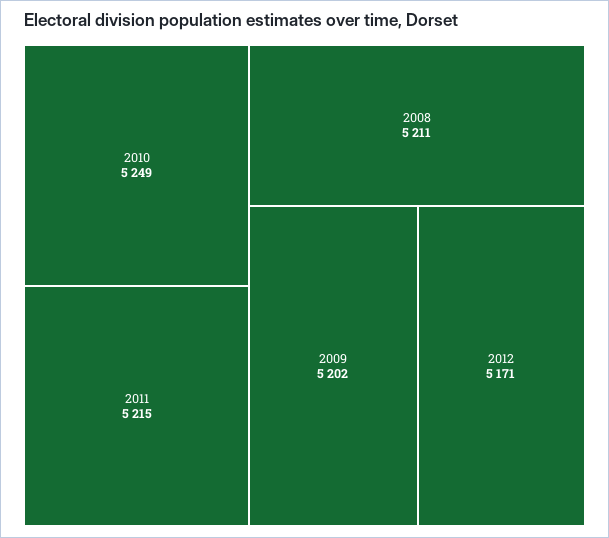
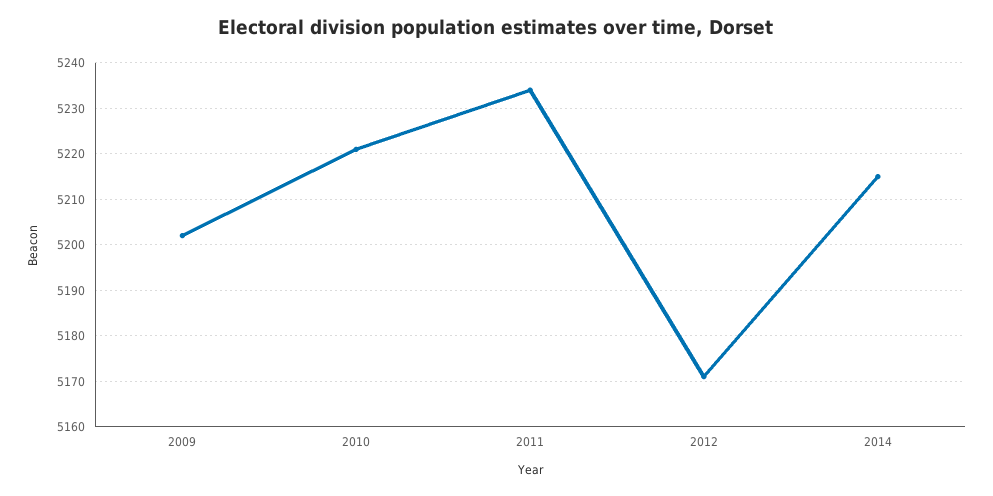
2010: 5249 -> 5220
2011: 5215 -> 5235
2008: 5211 -> none
2014: none -> 5215

